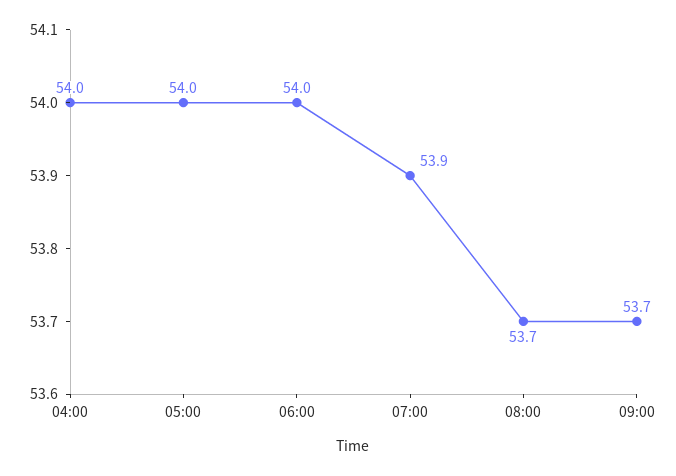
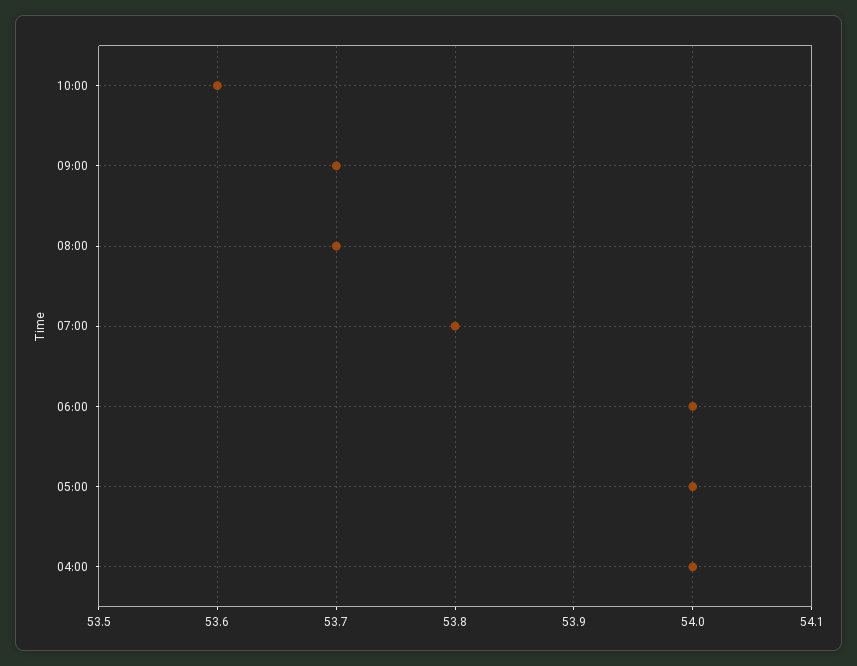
07:00: 53.9 -> 53.8
10:00: none -> 53.6

